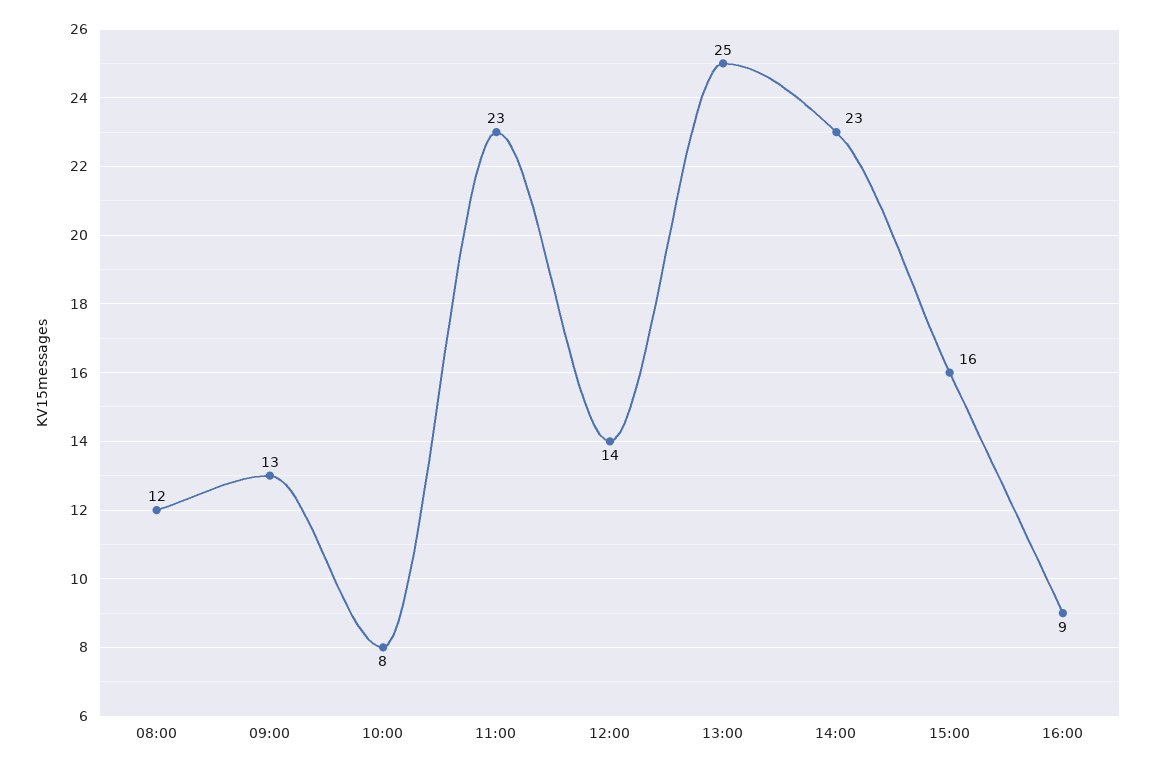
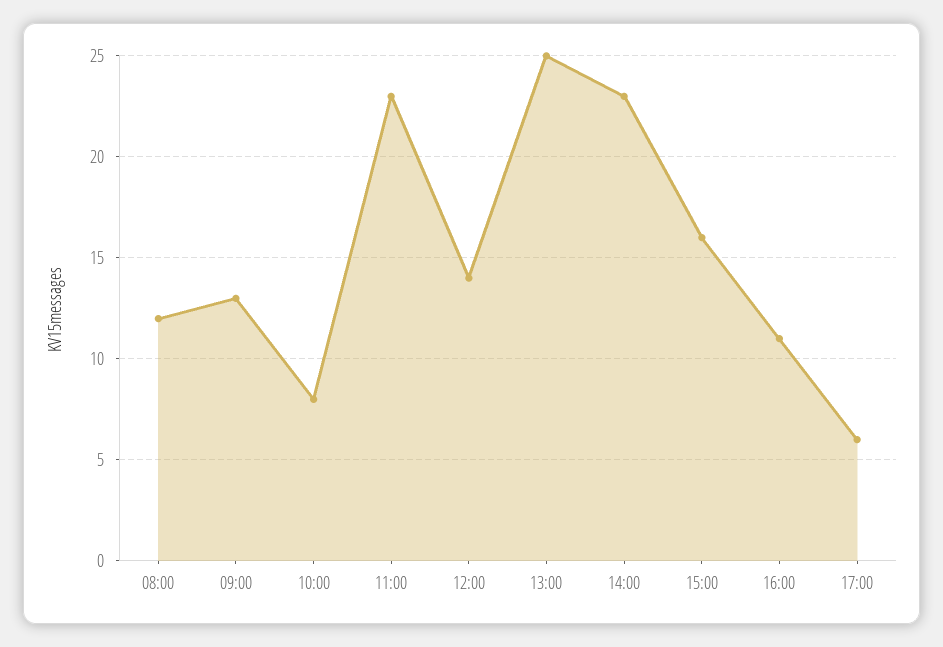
16:00: 9 -> 11
17:00: none -> 6

